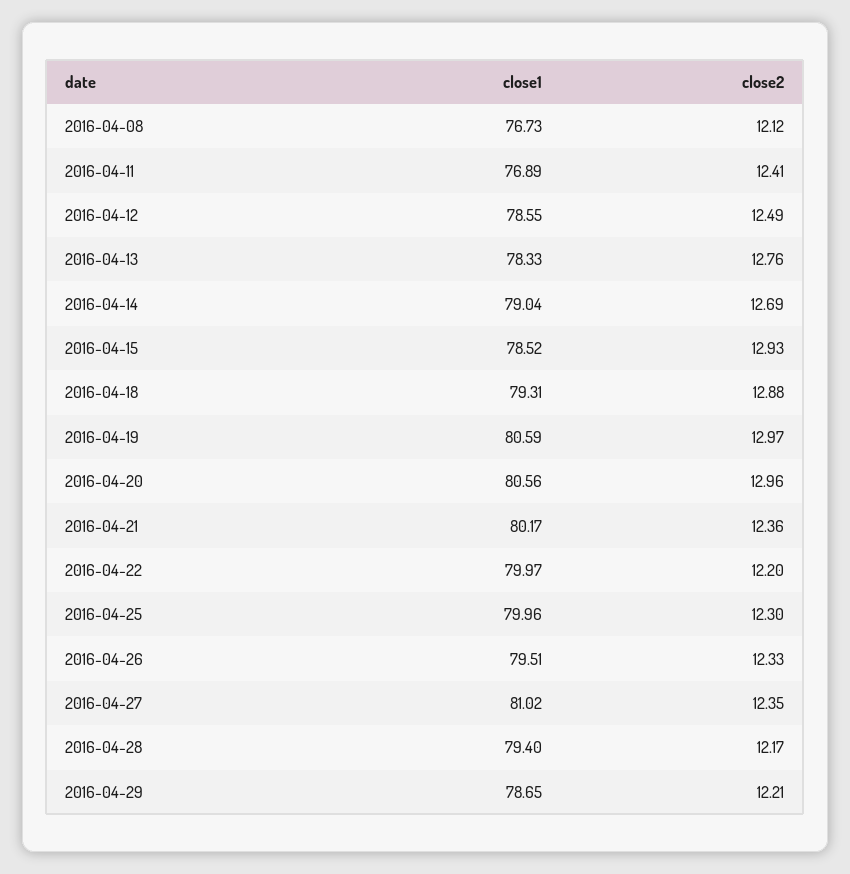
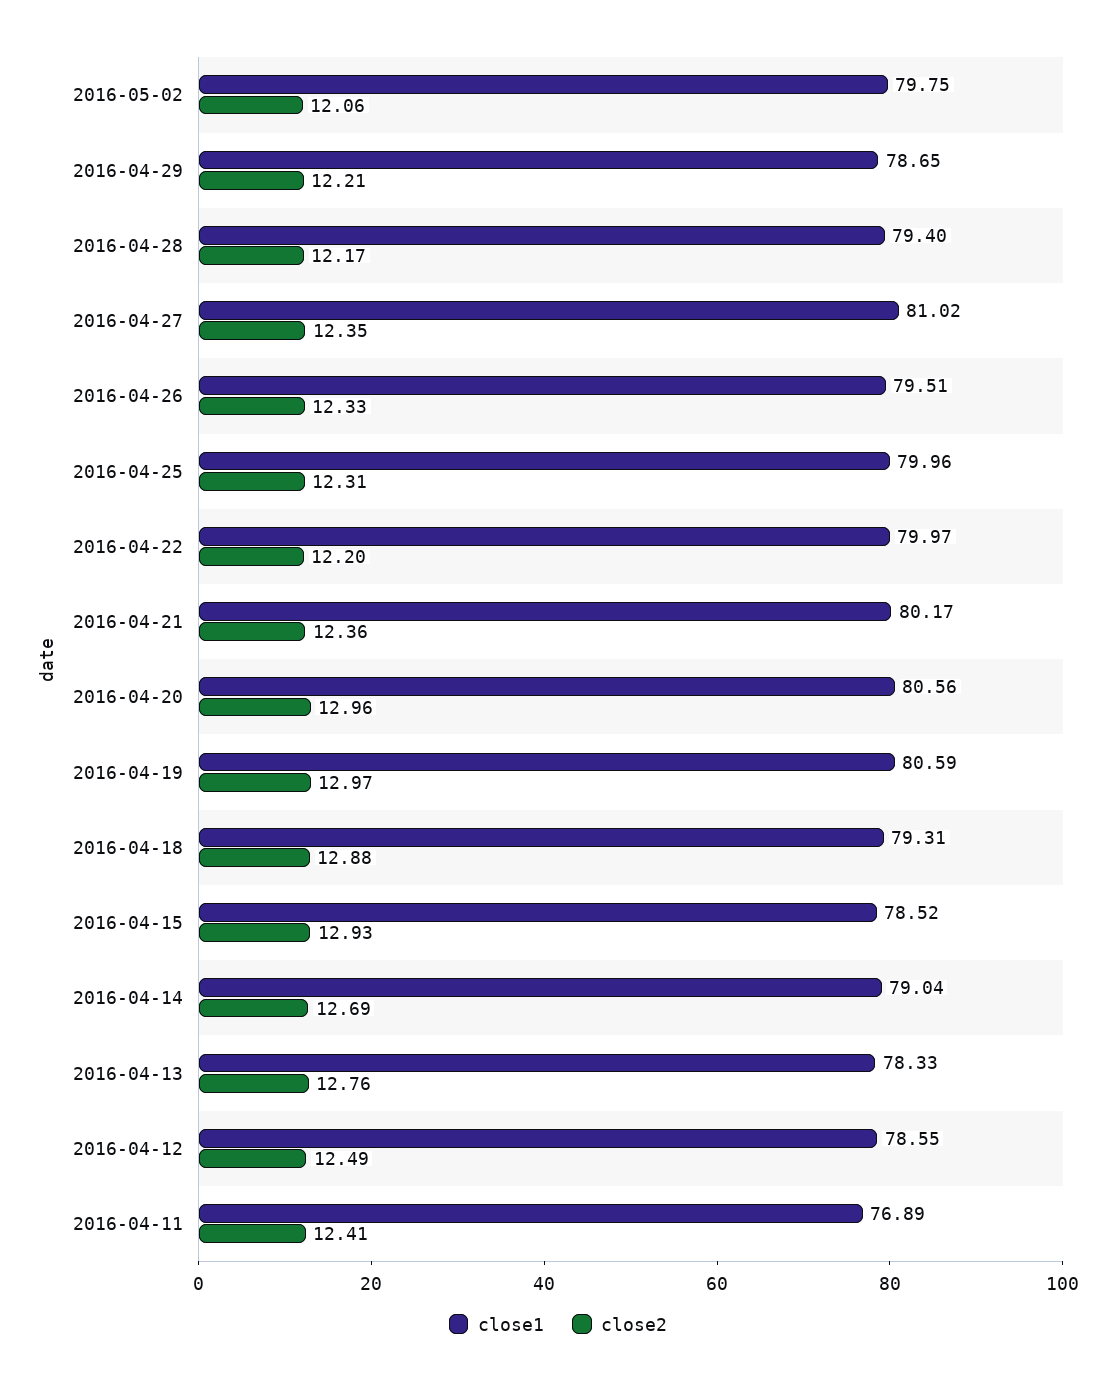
close1, 2016-04-08: 76.73 -> none
close2, 2016-04-08: 12.12 -> none
close2, 2016-04-25: 12.3 -> 12.31
close1, 2016-05-02: none -> 79.75
close2, 2016-05-02: none -> 12.06

